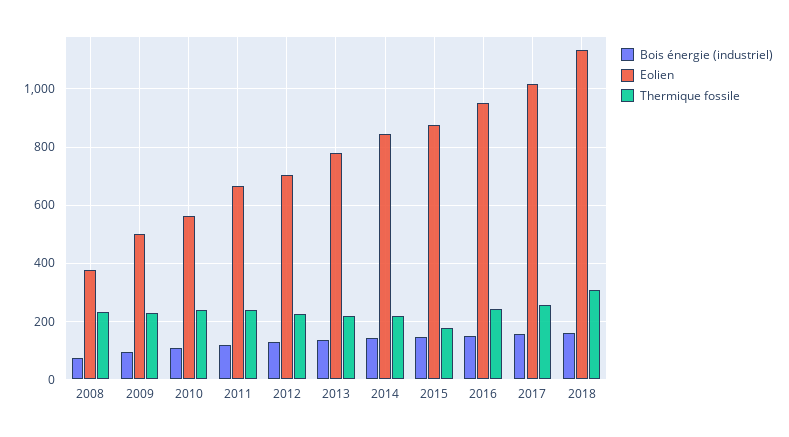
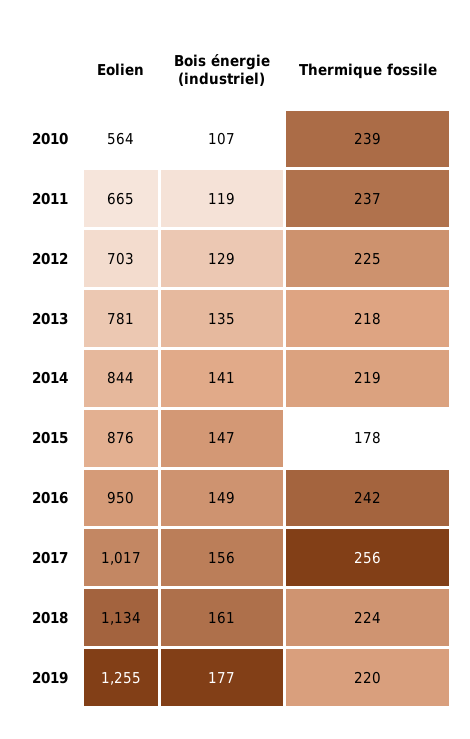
Bois énergie (industriel), 2008: 75 -> none
Eolien, 2008: 375 -> none
Thermique fossile, 2008: 225 -> none
Bois énergie (industriel), 2009: 100 -> none
Eolien, 2009: 500 -> none
Thermique fossile, 2009: 225 -> none
Thermique fossile, 2018: 300 -> 224
Eolien, 2019: none -> 1255
Bois énergie (industriel), 2019: none -> 177
Thermique fossile, 2019: none -> 220

